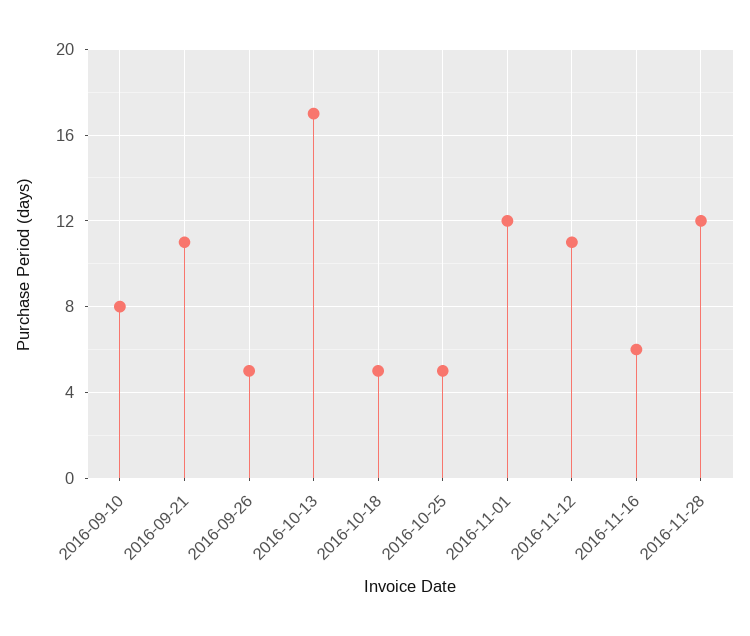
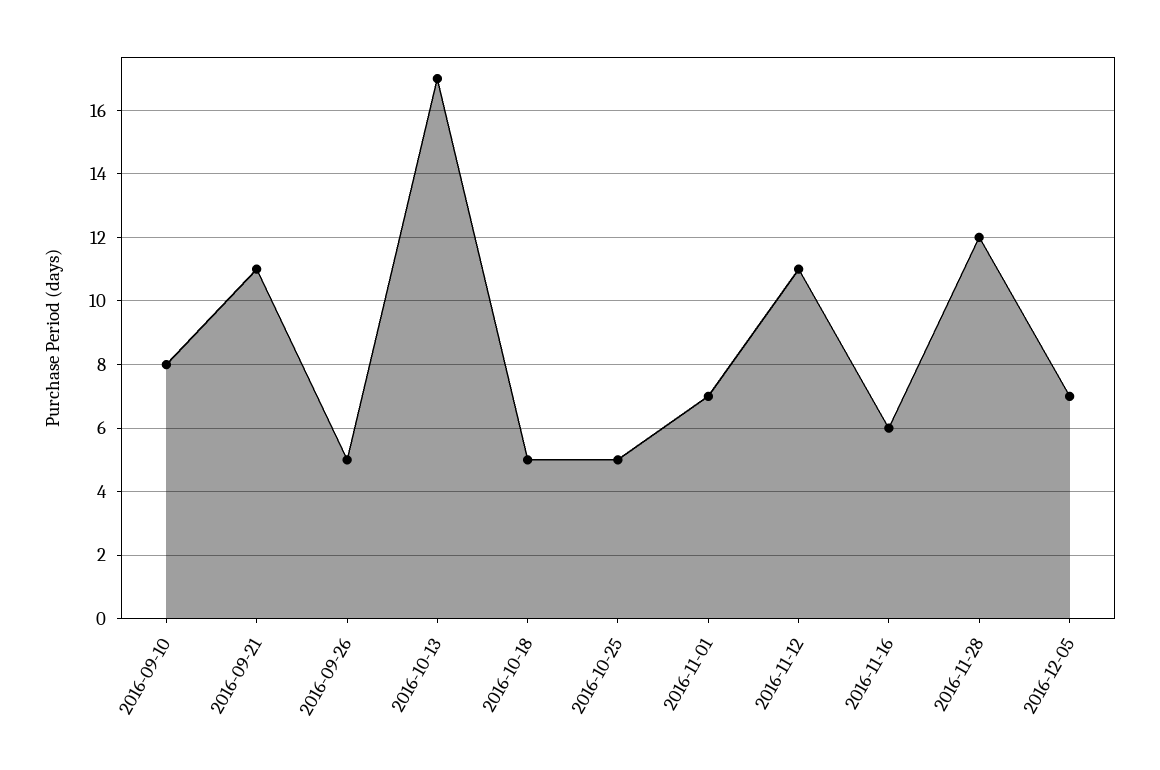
2016-11-01: 12 -> 7
2016-12-05: none -> 7

